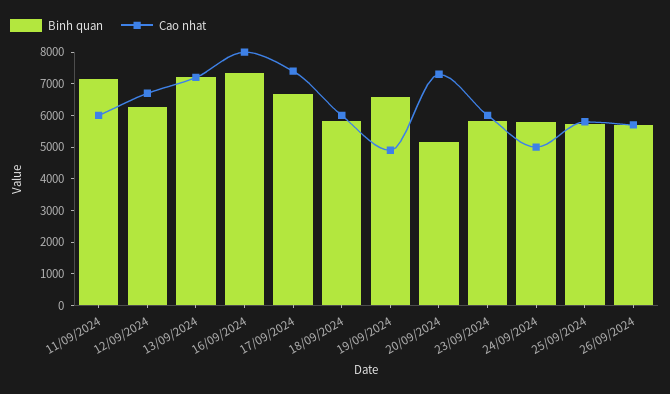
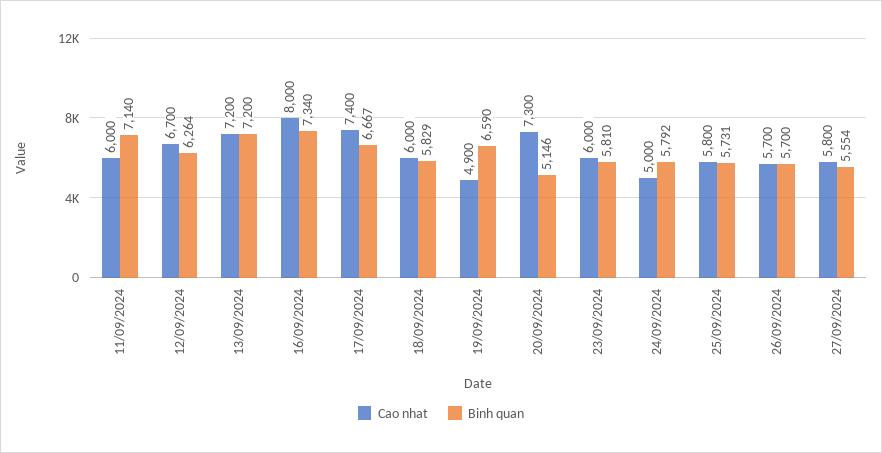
Cao nhat, 27/09/2024: none -> 5800
Binh quan, 27/09/2024: none -> 5554

